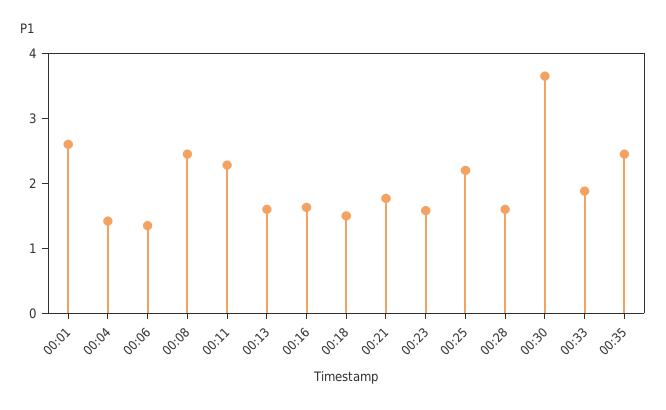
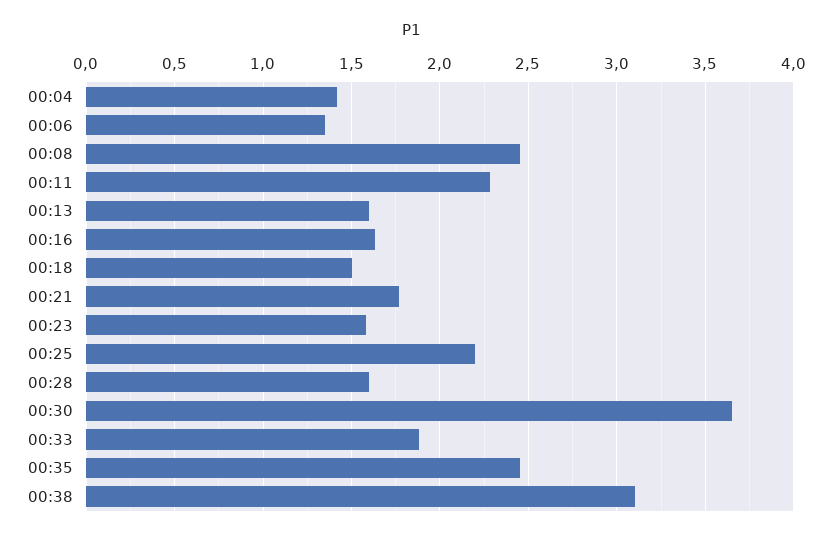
00:01: 2.6 -> none
00:38: none -> 3.1

